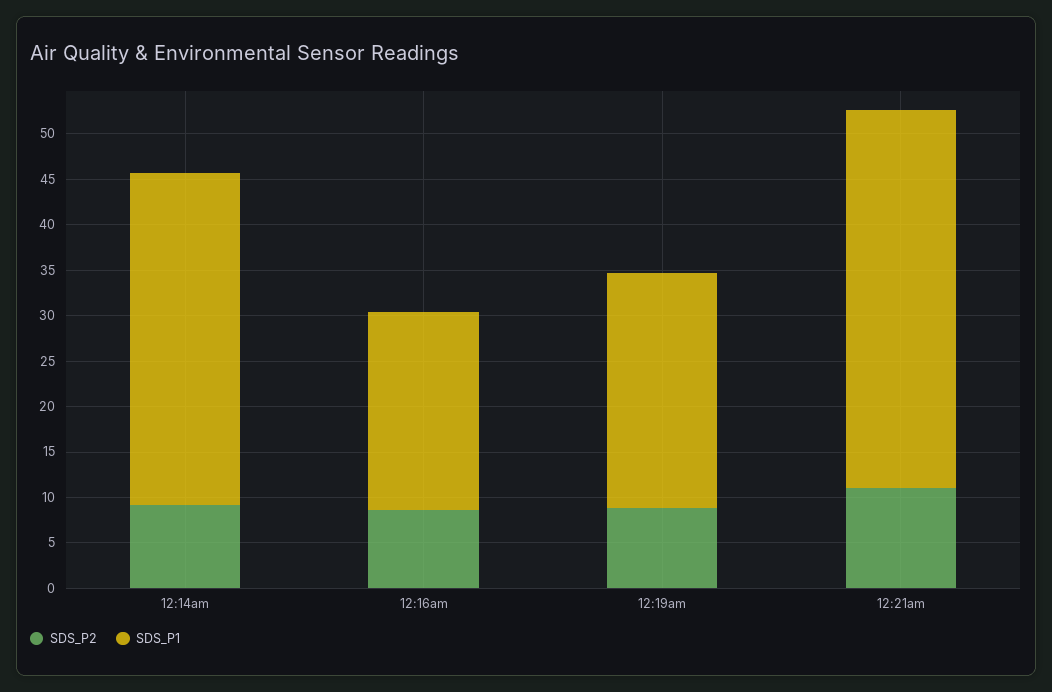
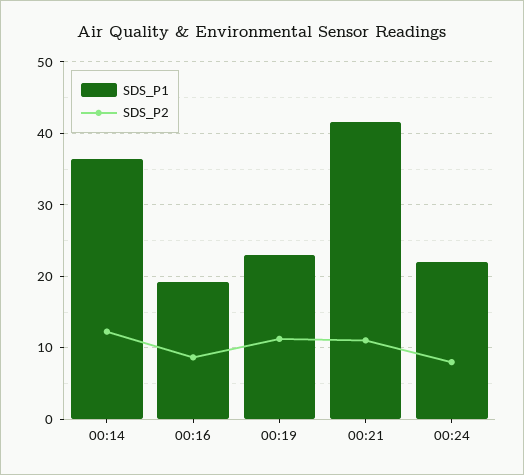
SDS_P2, 12:14am: 9 -> 12
SDS_P1, 12:16am: 22 -> 19
SDS_P2, 12:19am: 9 -> 11
SDS_P1, 12:19am: 26 -> 23
SDS_P1, 00:24: none -> 22
SDS_P2, 00:24: none -> 8

